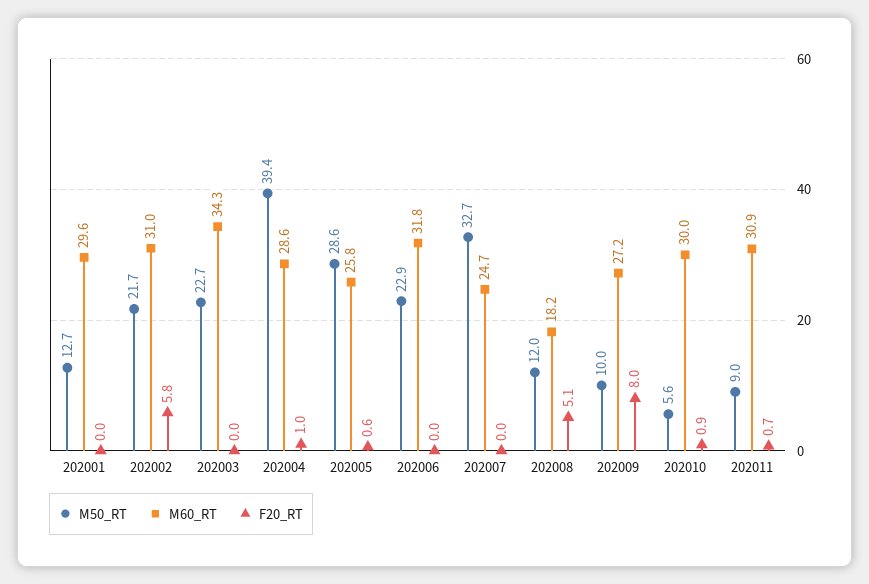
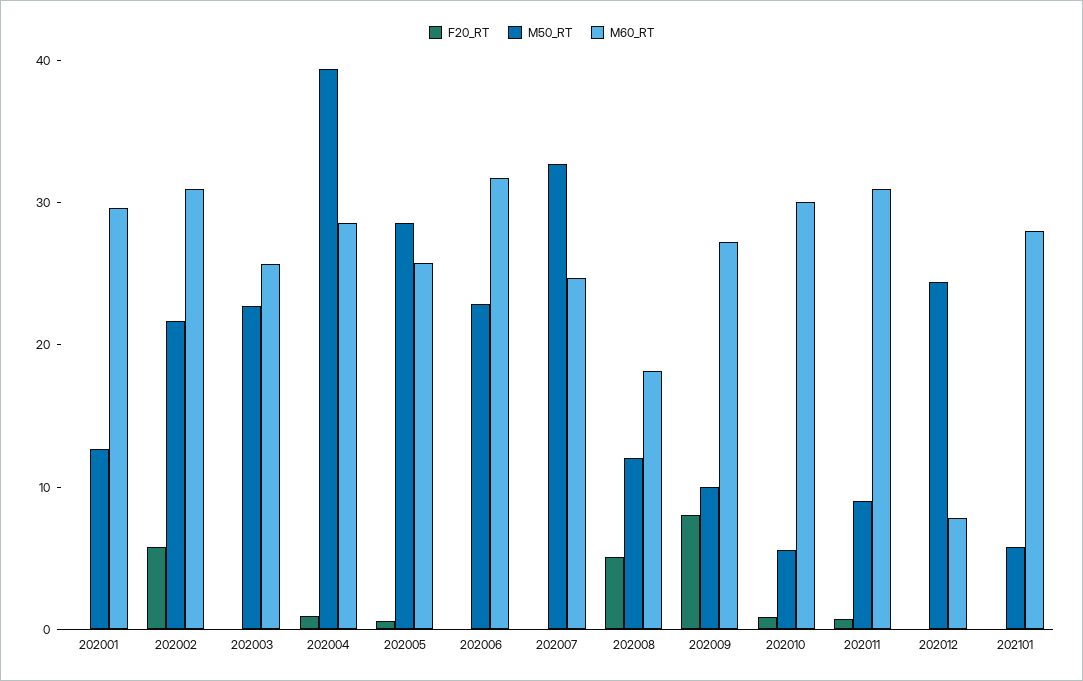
M60_RT, 202003: 34.3 -> 26
F20_RT, 202012: none -> 0
M50_RT, 202012: none -> 24
M60_RT, 202012: none -> 8
F20_RT, 202101: none -> 0
M50_RT, 202101: none -> 6
M60_RT, 202101: none -> 28

